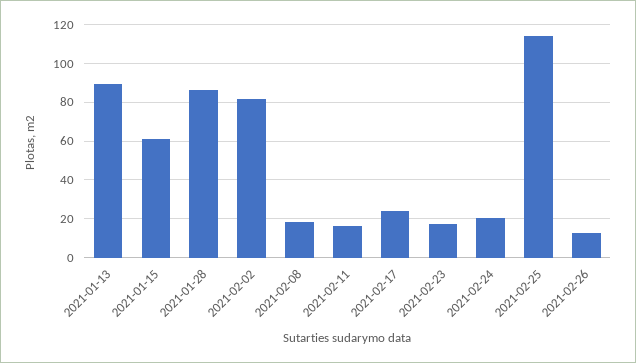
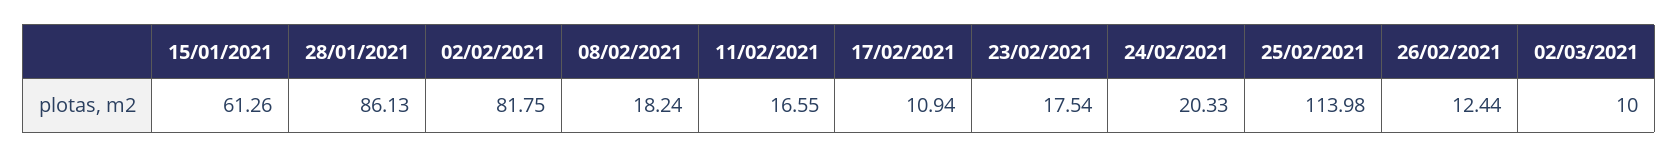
2021-01-13: 90 -> none
2021-02-17: 25 -> 10.94
02/03/2021: none -> 10

